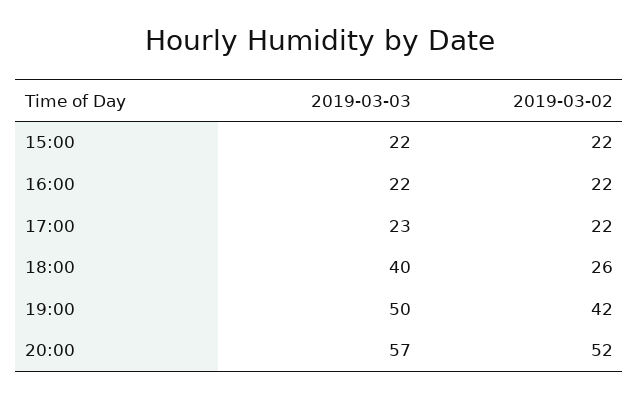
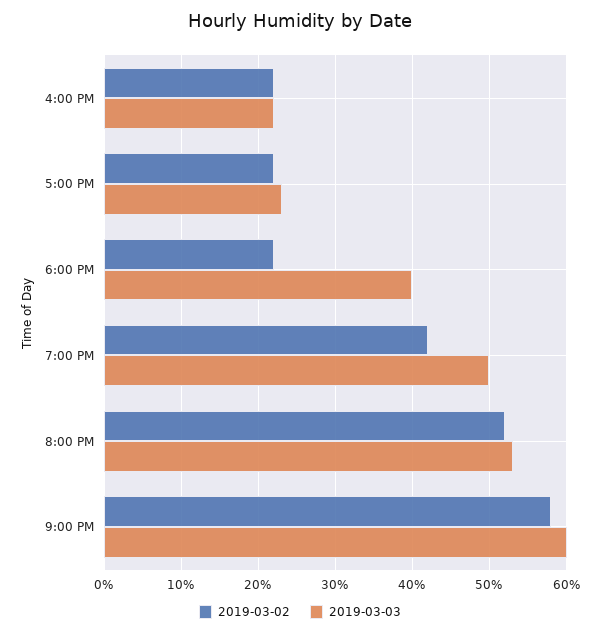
2019-03-03, 15:00: 22 -> none
2019-03-02, 15:00: 22 -> none
2019-03-02, 18:00: 26 -> 22
2019-03-03, 20:00: 57 -> 53
2019-03-02, 9:00 PM: none -> 58
2019-03-03, 9:00 PM: none -> 60

